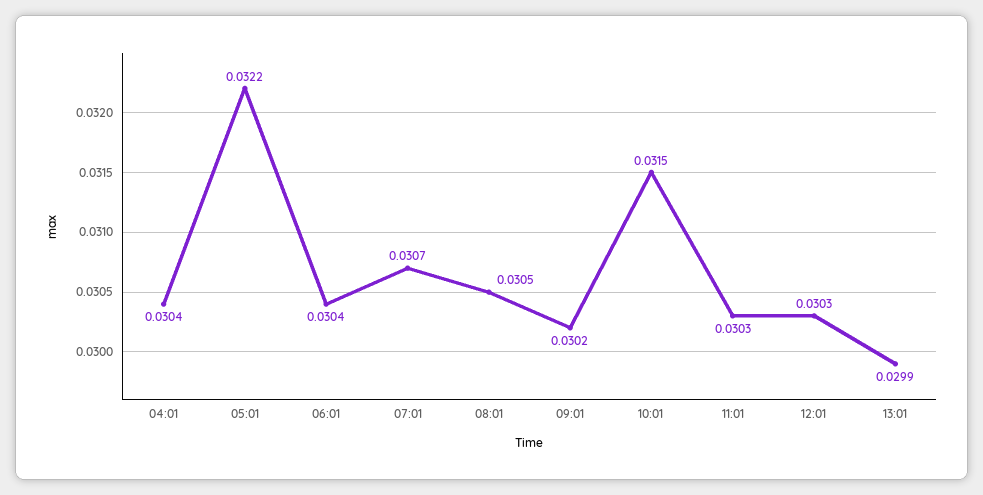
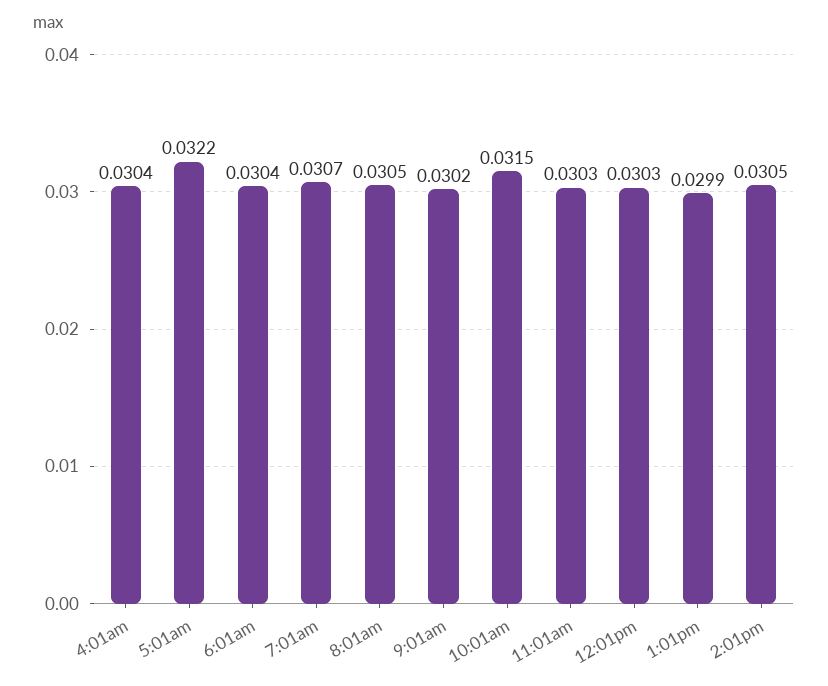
2:01pm: none -> 0.0305

